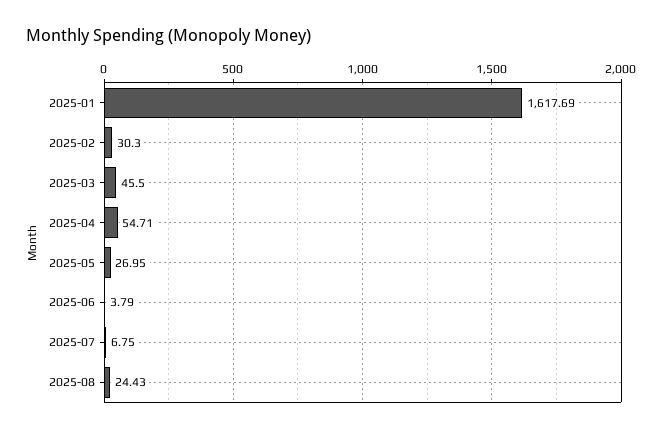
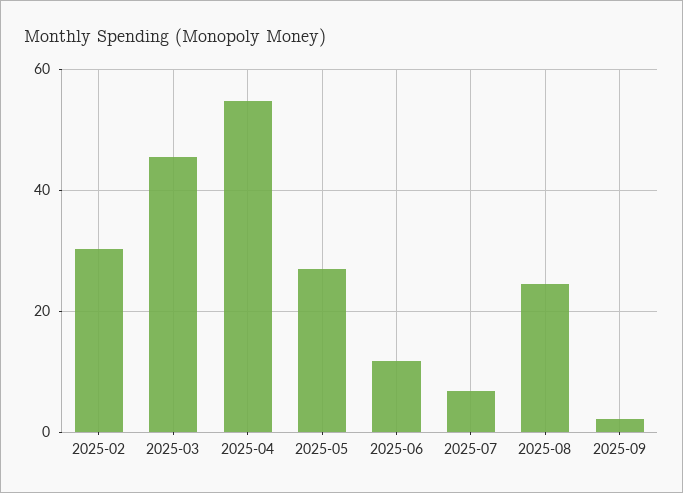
2025-01: 1617.69 -> none
2025-06: 3.79 -> 12
2025-09: none -> 2

